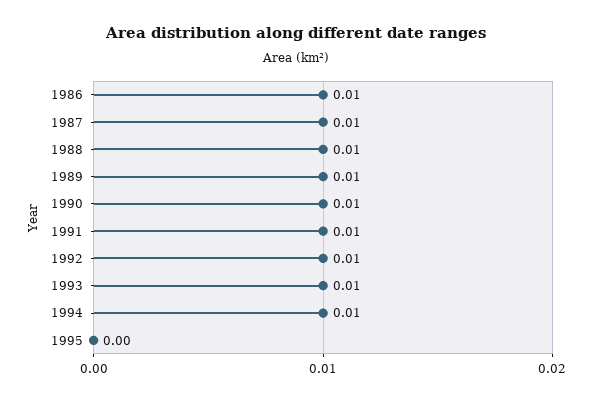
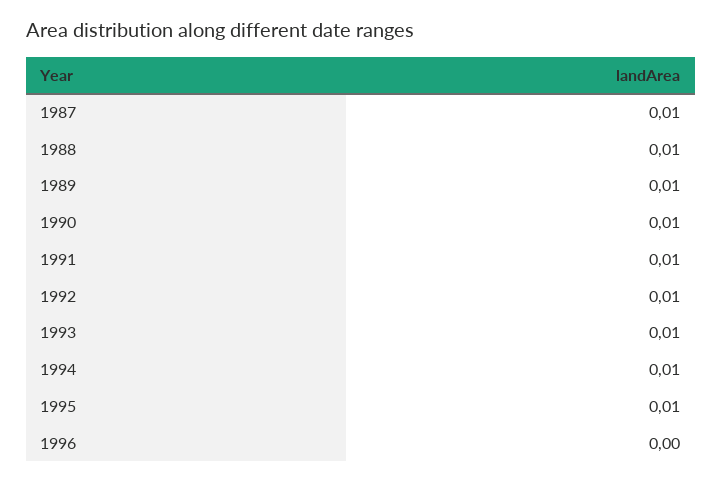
1986: 0.01 -> none
1995: 0 -> 0.01
1996: none -> 0

